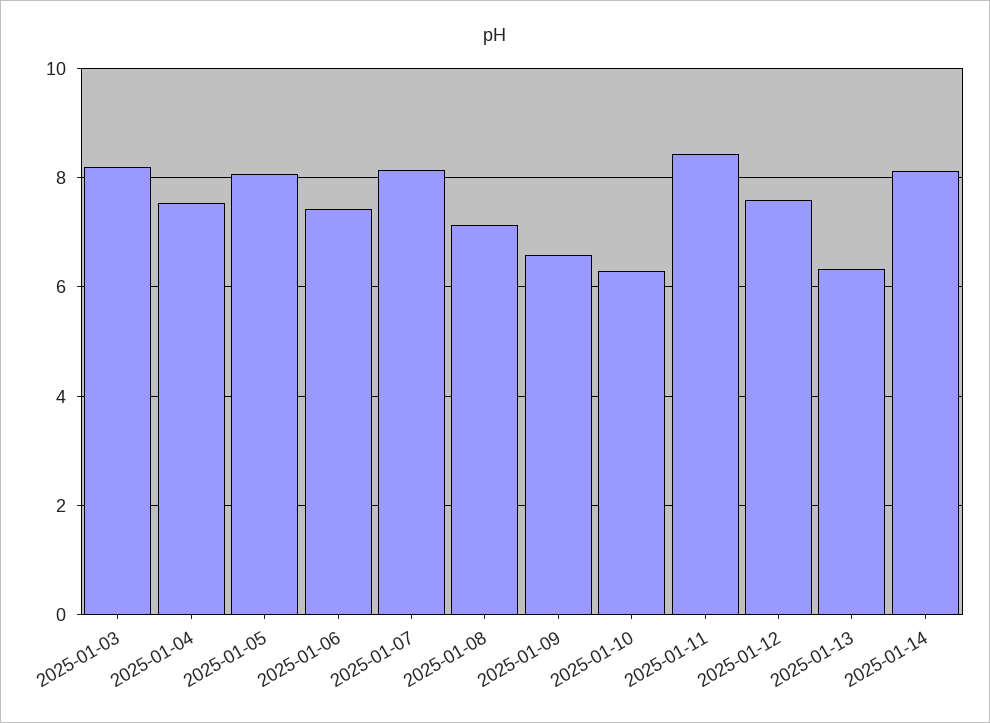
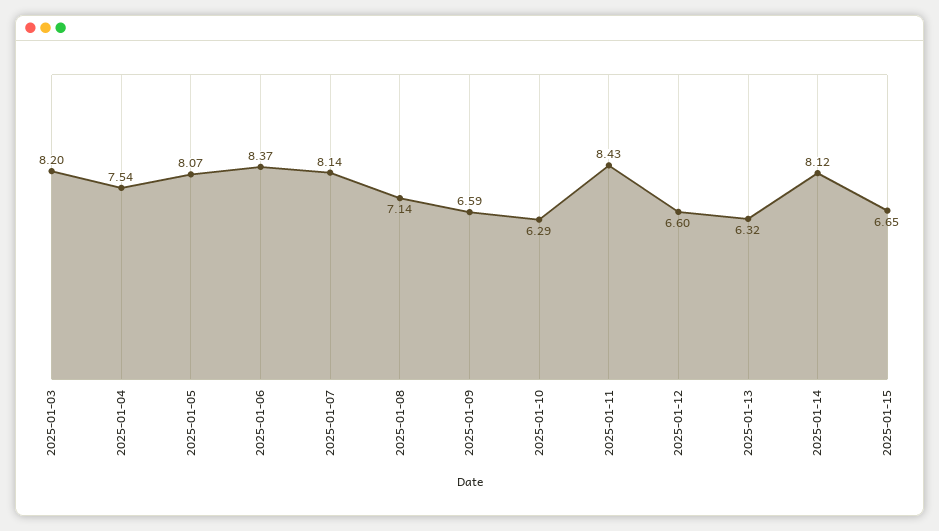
2025-01-06: 7.4 -> 8.37
2025-01-12: 7.6 -> 6.6
2025-01-15: none -> 6.65

